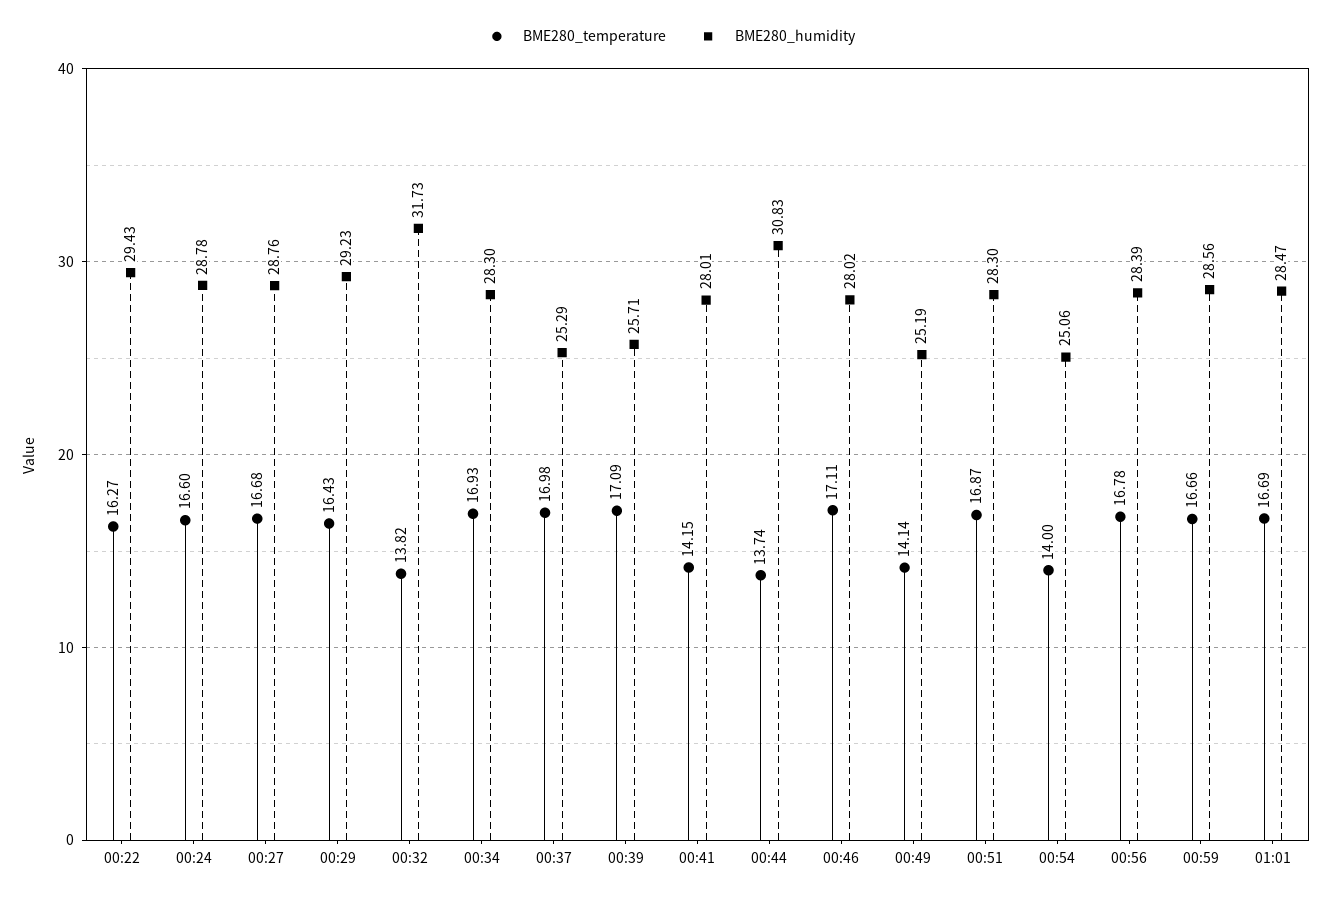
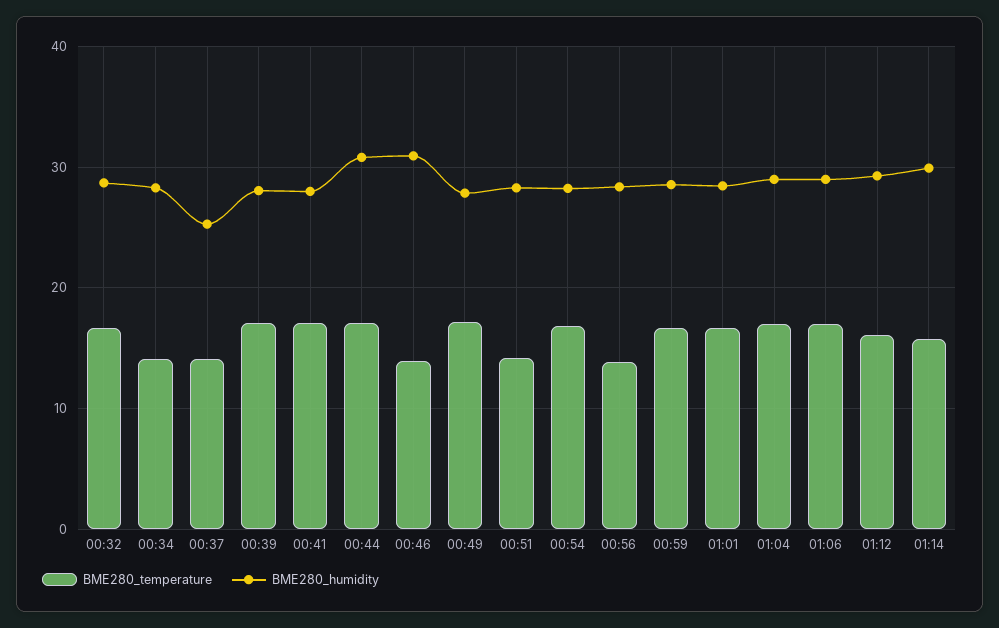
BME280_temperature, 00:22: 16.27 -> none
BME280_humidity, 00:22: 29.43 -> none
BME280_temperature, 00:24: 16.6 -> none
BME280_humidity, 00:24: 28.78 -> none
BME280_temperature, 00:27: 16.68 -> none
BME280_humidity, 00:27: 28.76 -> none
BME280_temperature, 00:29: 16.43 -> none
BME280_humidity, 00:29: 29.23 -> none
BME280_temperature, 00:32: 13.82 -> 17
BME280_humidity, 00:32: 31.73 -> 29
BME280_temperature, 00:34: 16.93 -> 14
BME280_temperature, 00:37: 16.98 -> 14
BME280_humidity, 00:39: 25.71 -> 28
BME280_temperature, 00:41: 14.15 -> 17
BME280_temperature, 00:44: 13.74 -> 17
BME280_temperature, 00:46: 17.11 -> 14
BME280_humidity, 00:46: 28.02 -> 31
BME280_temperature, 00:49: 14.14 -> 17
BME280_humidity, 00:49: 25.19 -> 28
BME280_temperature, 00:51: 16.87 -> 14
BME280_temperature, 00:54: 14 -> 17
BME280_humidity, 00:54: 25.06 -> 28
BME280_temperature, 00:56: 16.78 -> 14
BME280_temperature, 01:04: none -> 17
BME280_humidity, 01:04: none -> 29
BME280_temperature, 01:06: none -> 17
BME280_humidity, 01:06: none -> 29
BME280_temperature, 01:12: none -> 16
BME280_humidity, 01:12: none -> 29
BME280_temperature, 01:14: none -> 16
BME280_humidity, 01:14: none -> 30

